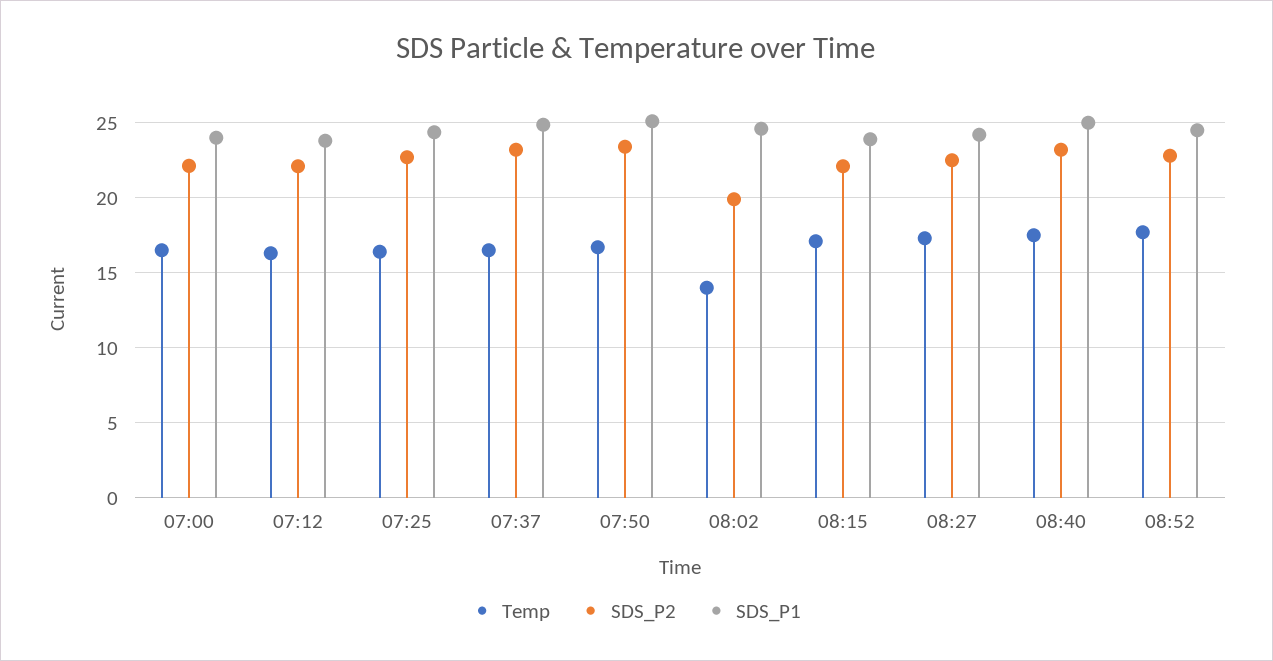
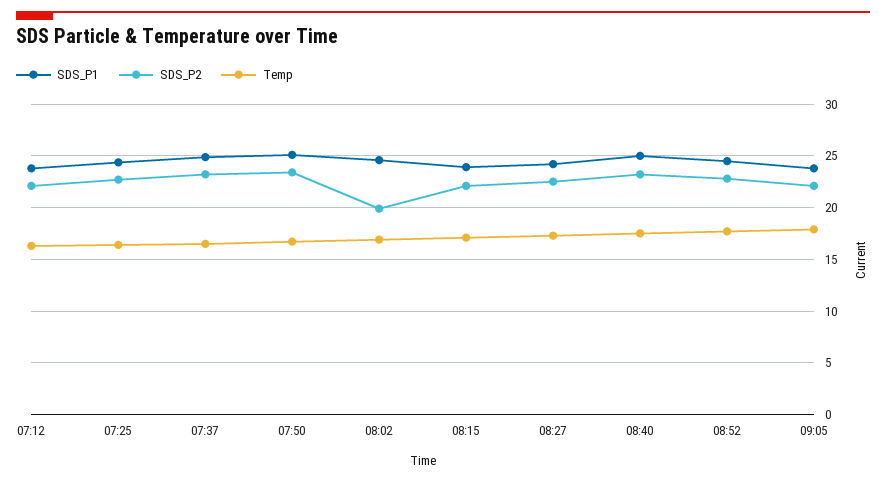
Temp, 07:00: 16.5 -> none
SDS_P2, 07:00: 22 -> none
SDS_P1, 07:00: 24 -> none
Temp, 08:02: 14 -> 17
SDS_P1, 09:05: none -> 24
SDS_P2, 09:05: none -> 22
Temp, 09:05: none -> 18

